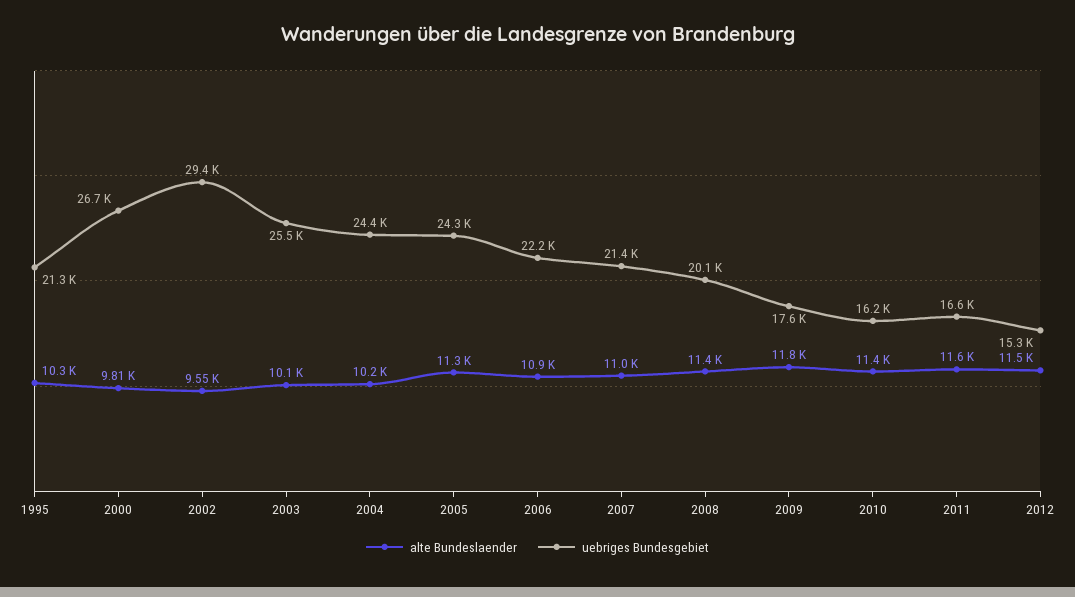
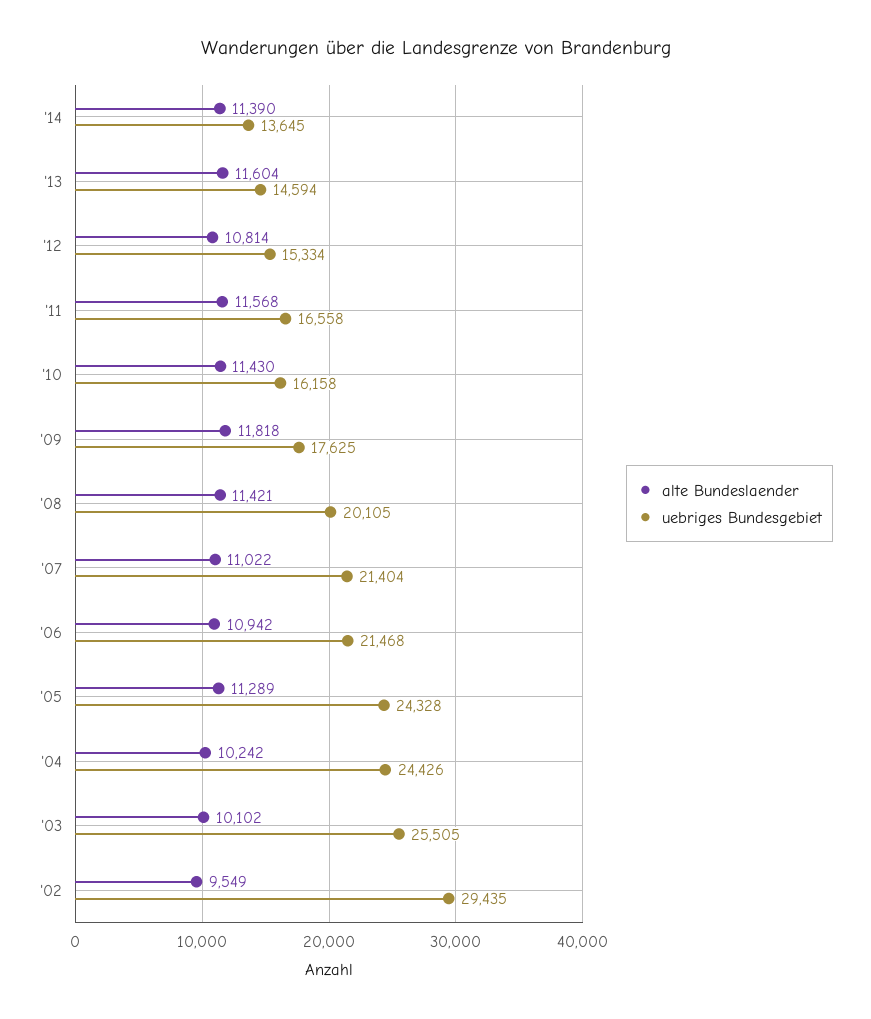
alte Bundeslaender, 1995: 10300 -> none
uebriges Bundesgebiet, 1995: 21300 -> none
alte Bundeslaender, 2000: 9810 -> none
uebriges Bundesgebiet, 2000: 26700 -> none
uebriges Bundesgebiet, 2006: 22200 -> 21468
alte Bundeslaender, 2012: 11500 -> 10814
alte Bundeslaender, '14: none -> 11390
uebriges Bundesgebiet, '14: none -> 13645
alte Bundeslaender, '13: none -> 11604
uebriges Bundesgebiet, '13: none -> 14594

